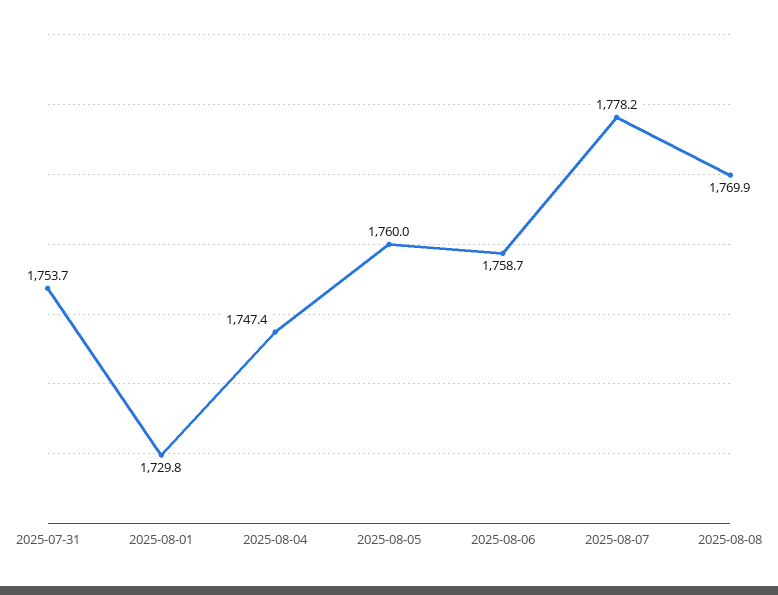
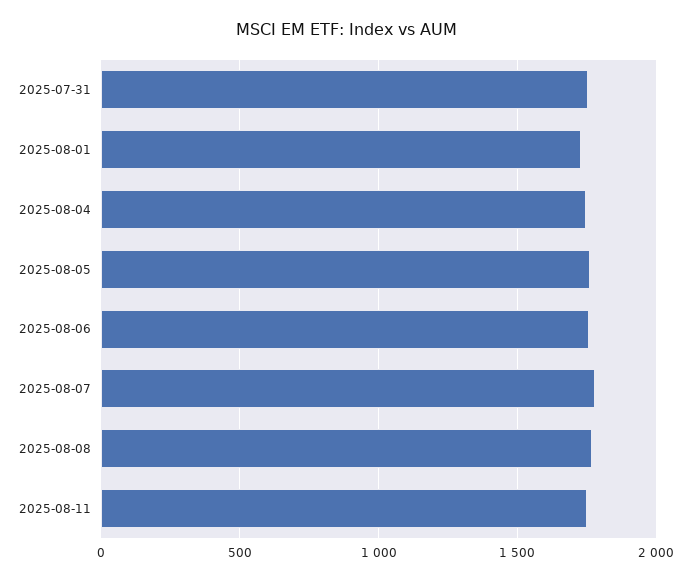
2025-08-11: none -> 1750

